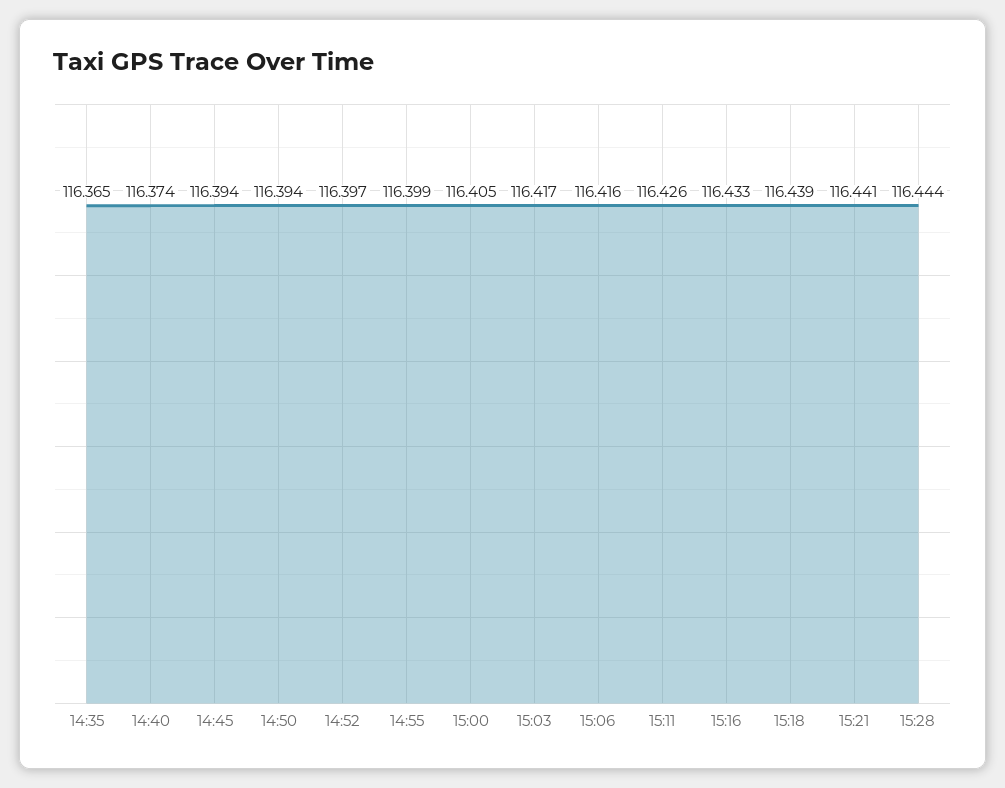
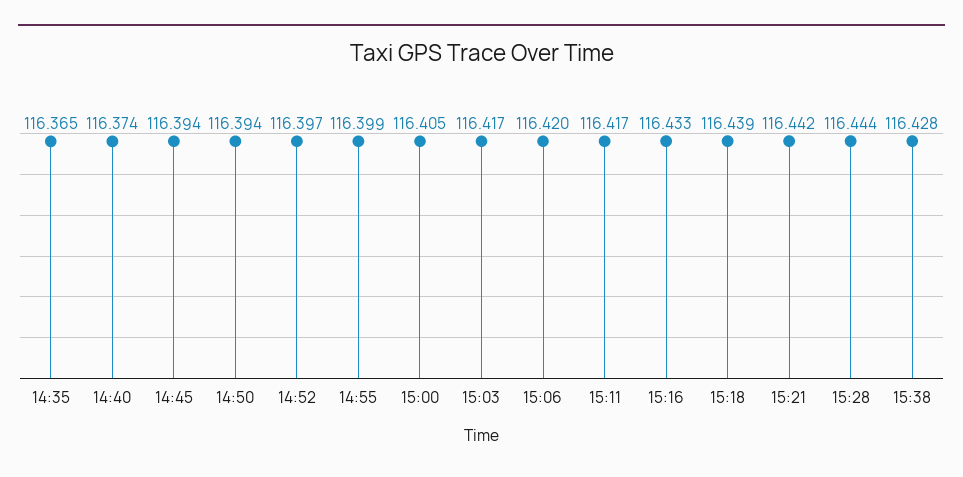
15:06: 116.416 -> 116.42
15:11: 116.426 -> 116.417
15:21: 116.441 -> 116.442
15:38: none -> 116.428

